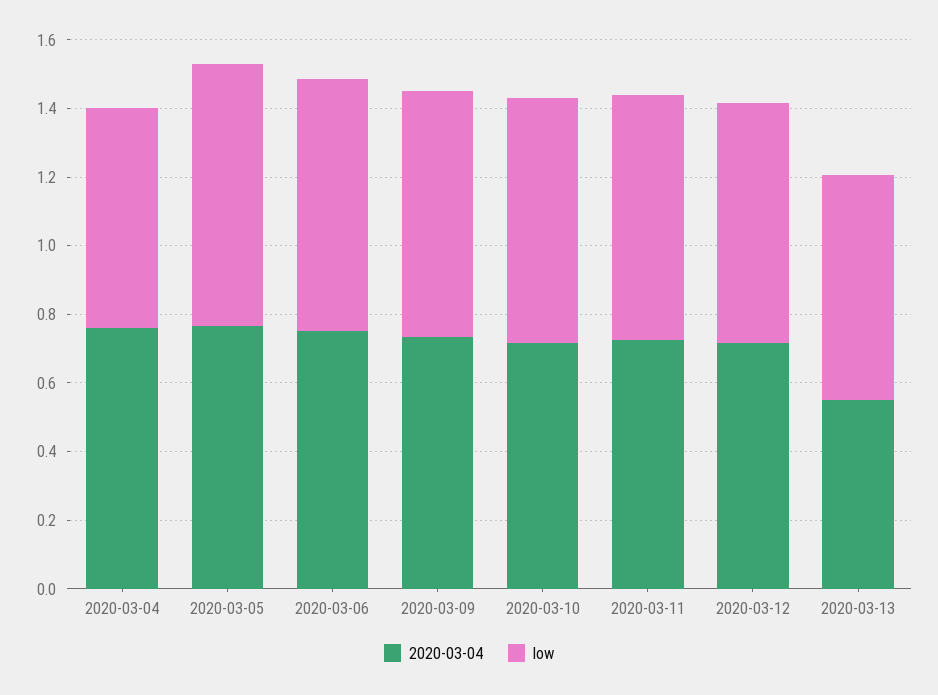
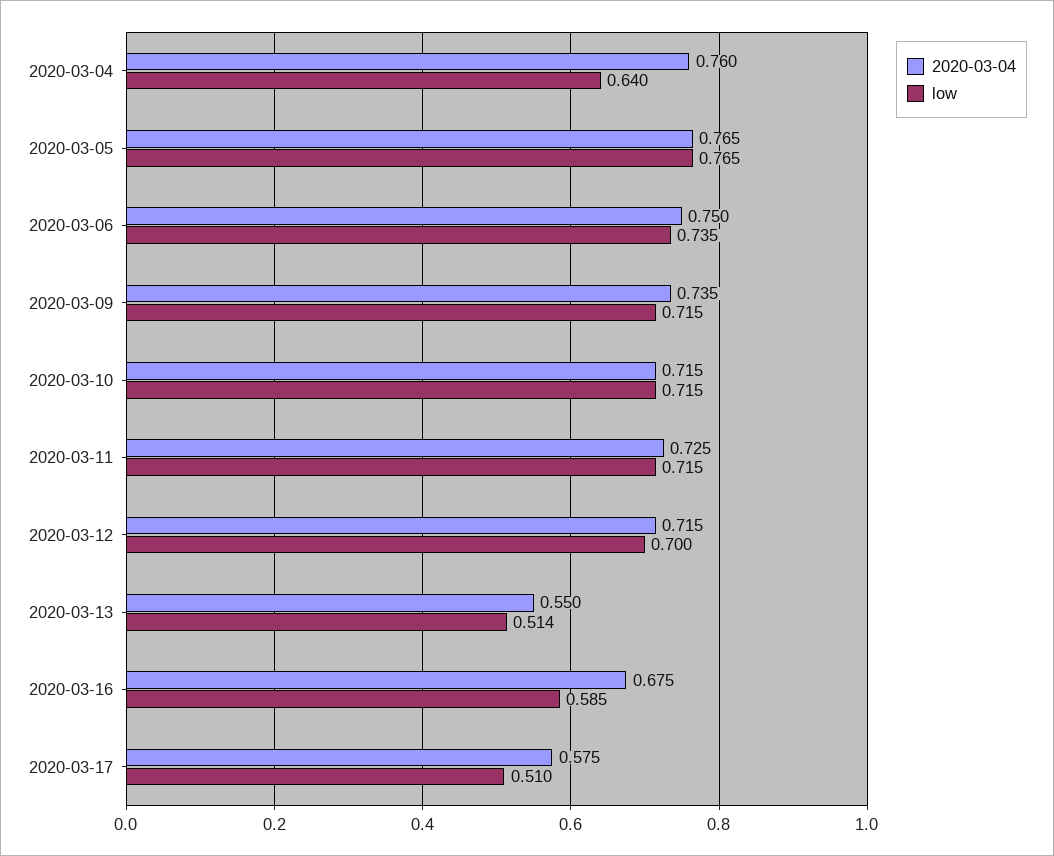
low, 2020-03-13: 0.65 -> 0.514
2020-03-04, 2020-03-16: none -> 0.675
low, 2020-03-16: none -> 0.585
2020-03-04, 2020-03-17: none -> 0.575
low, 2020-03-17: none -> 0.51

